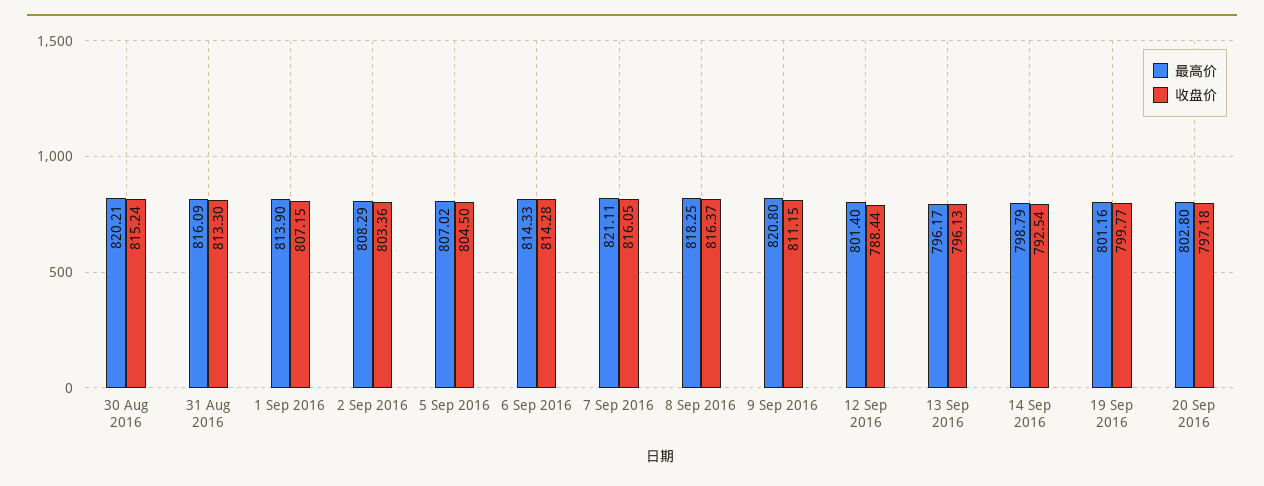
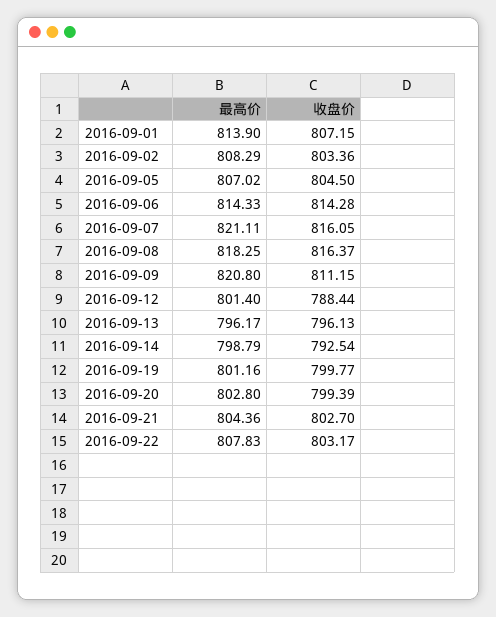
最高价, 30 Aug 2016: 820.21 -> none
收盘价, 30 Aug 2016: 815.24 -> none
最高价, 31 Aug 2016: 816.09 -> none
收盘价, 31 Aug 2016: 813.3 -> none
收盘价, 20 Sep 2016: 797.18 -> 799.39
最高价, 2016-09-21: none -> 804.36
收盘价, 2016-09-21: none -> 802.7
最高价, 2016-09-22: none -> 807.83
收盘价, 2016-09-22: none -> 803.17

